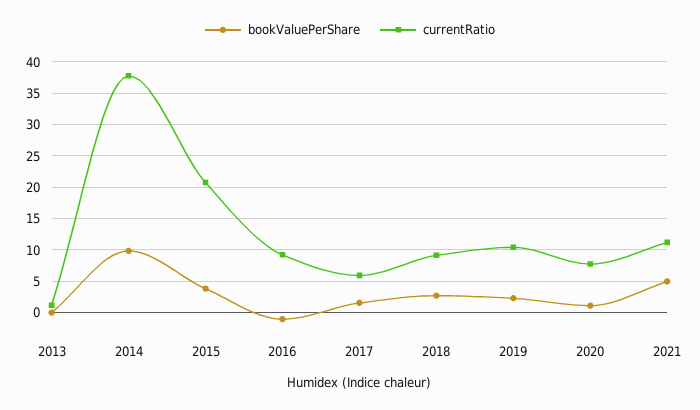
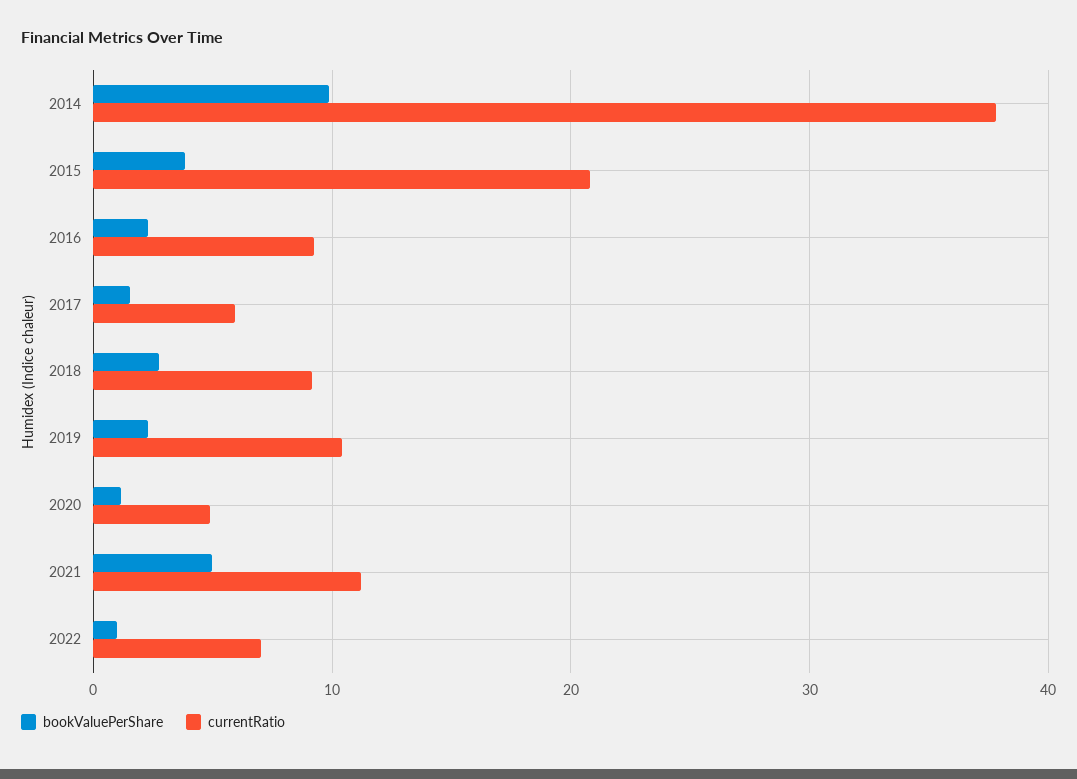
bookValuePerShare, 2013: 0 -> none
currentRatio, 2013: 1 -> none
bookValuePerShare, 2016: -1 -> 2
currentRatio, 2020: 8 -> 5
bookValuePerShare, 2022: none -> 1
currentRatio, 2022: none -> 7

